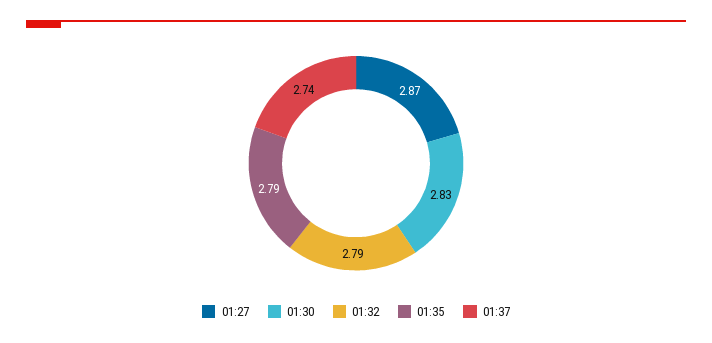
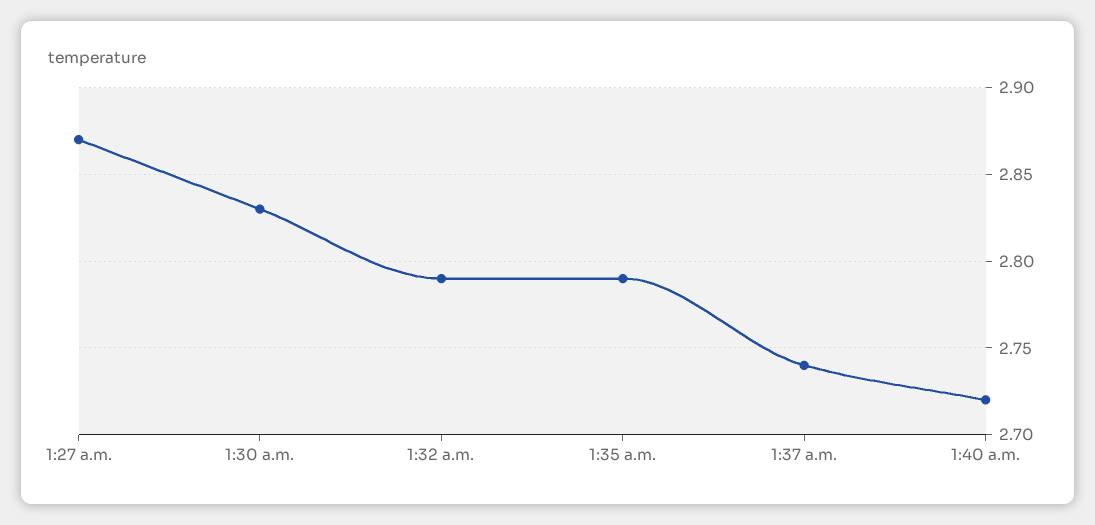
1:40 a.m.: none -> 2.72

